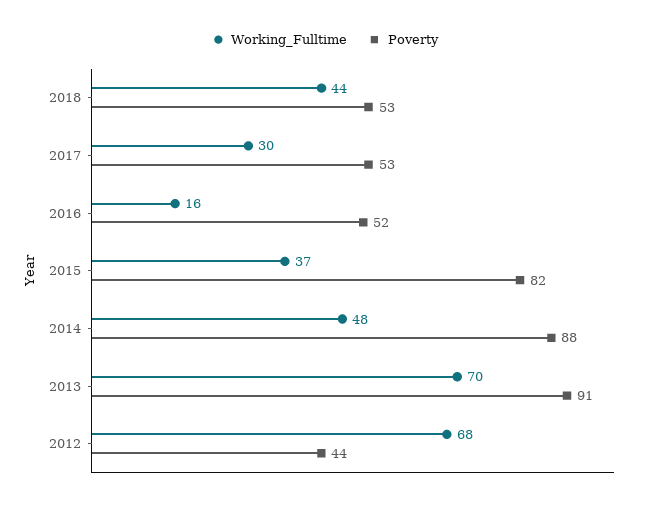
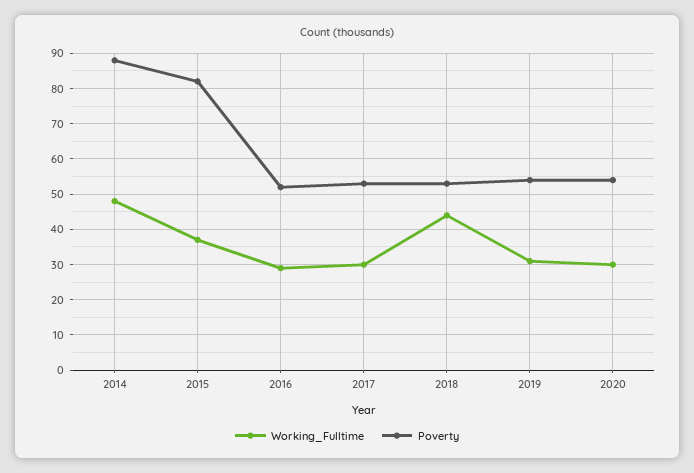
Working_Fulltime, 2016: 16 -> 30
Working_Fulltime, 2013: 70 -> none
Poverty, 2013: 91 -> none
Working_Fulltime, 2012: 68 -> none
Poverty, 2012: 44 -> none
Working_Fulltime, 2019: none -> 30
Poverty, 2019: none -> 55
Working_Fulltime, 2020: none -> 30
Poverty, 2020: none -> 55

